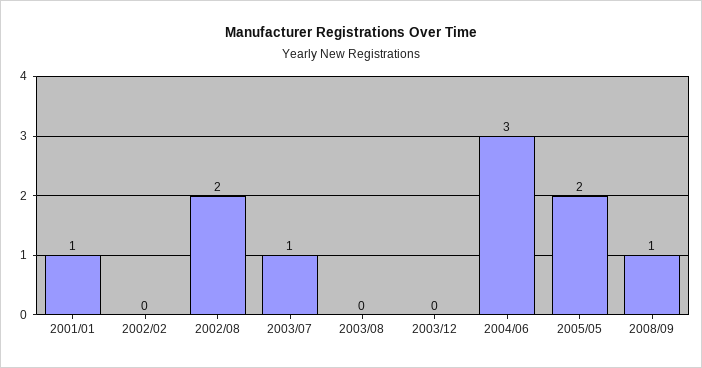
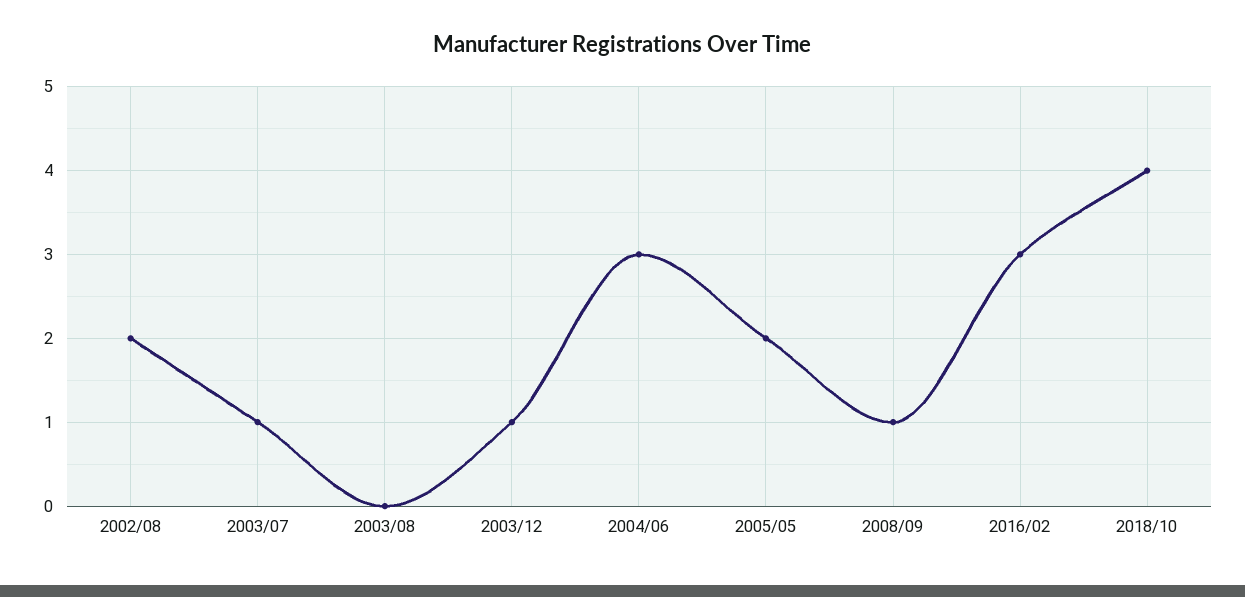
2001/01: 1 -> none
2002/02: 0 -> none
2003/12: 0 -> 1
2016/02: none -> 3
2018/10: none -> 4

